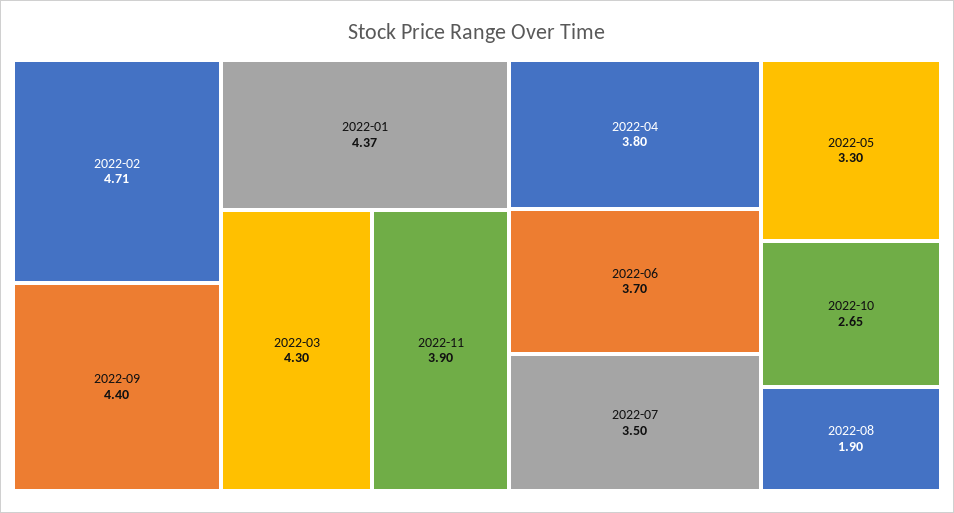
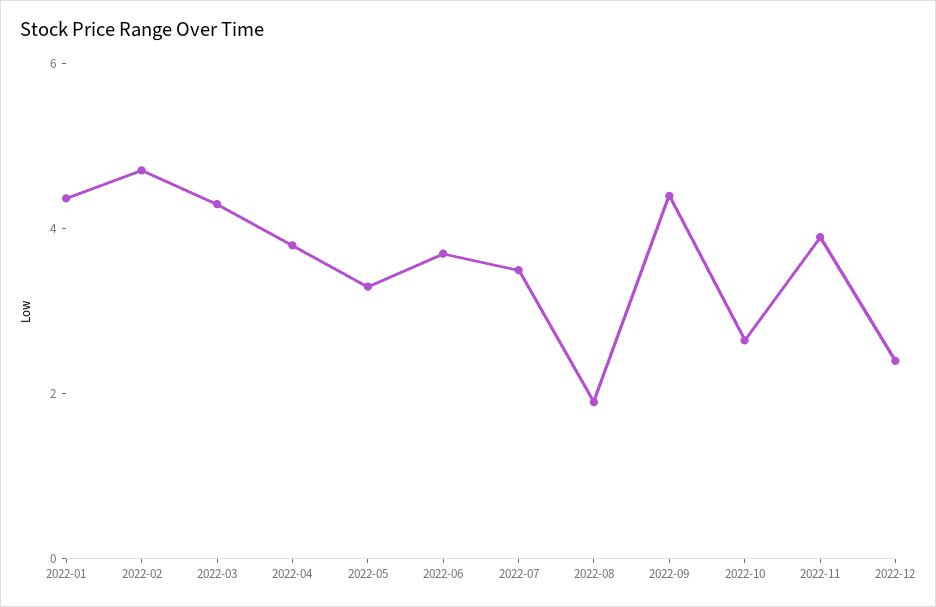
2022-12: none -> 2.5

